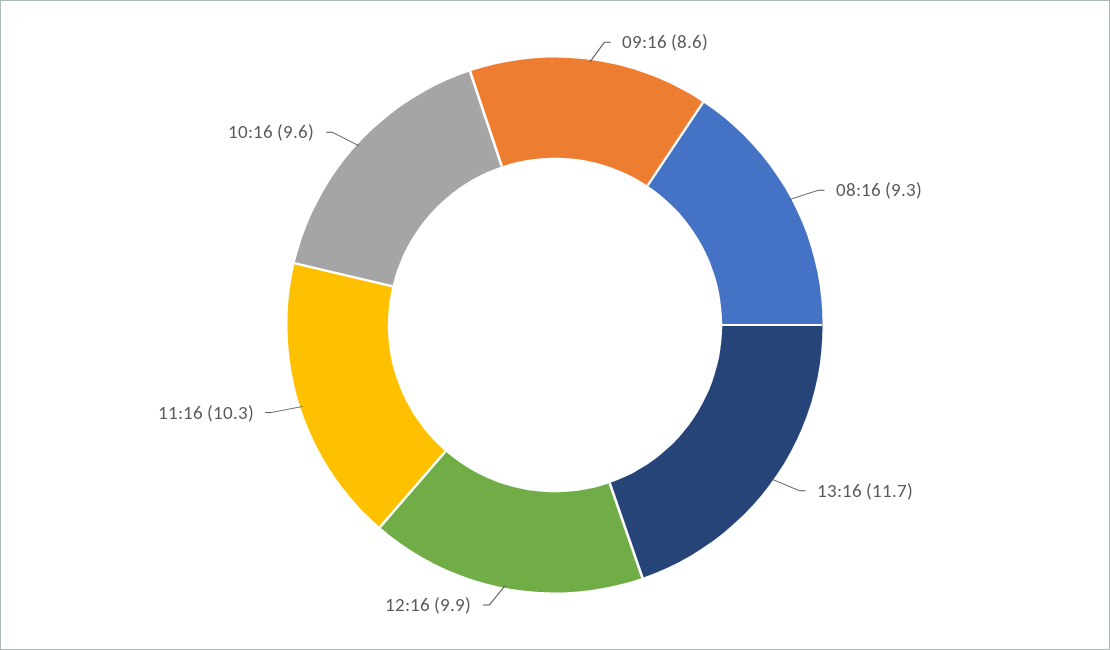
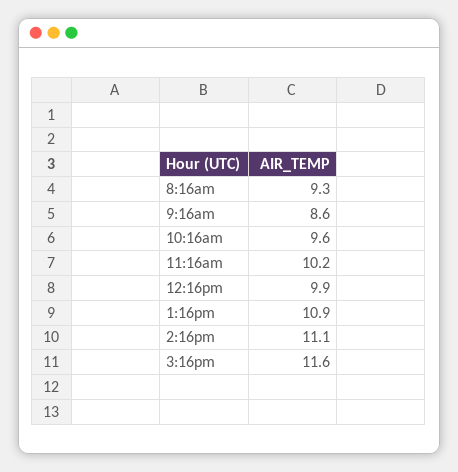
13:16: 11.7 -> 10.9
11:16: 10.3 -> 10.2
2:16pm: none -> 11.1
3:16pm: none -> 11.6

